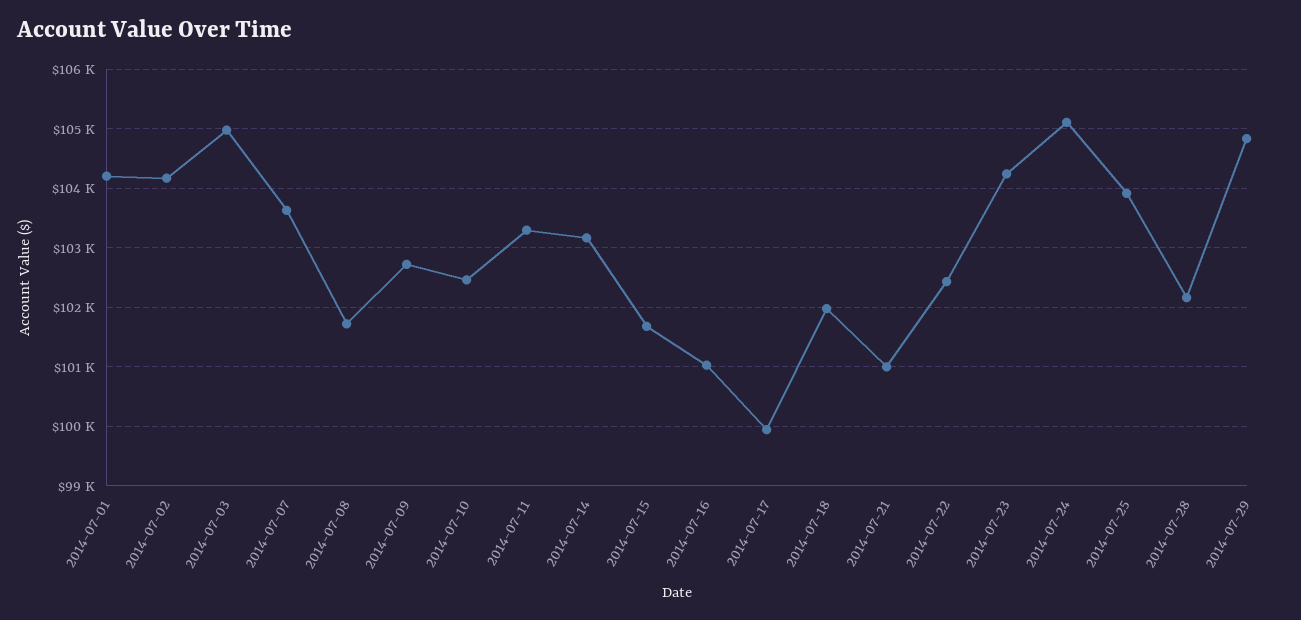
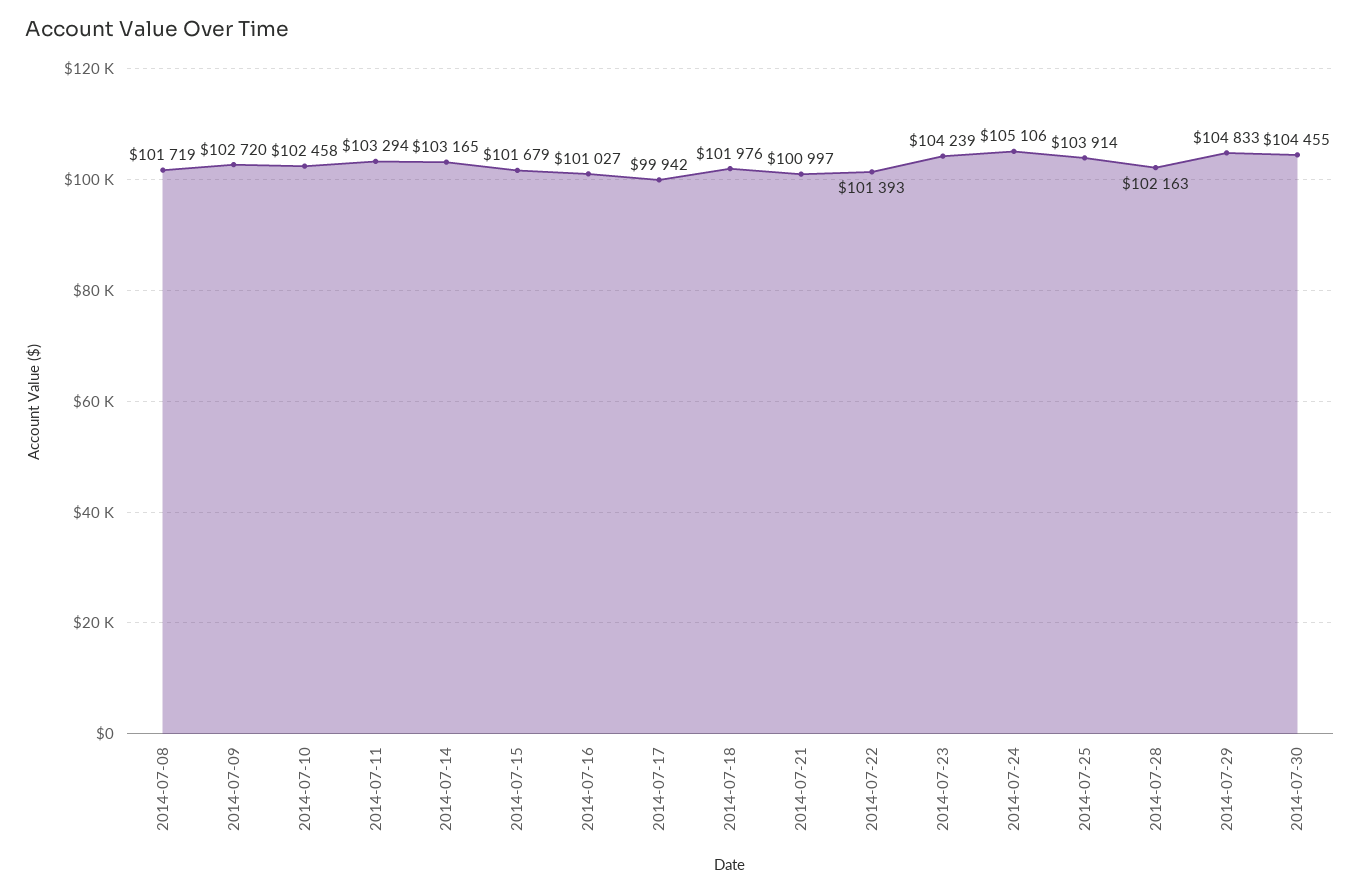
2014-07-01: 104200 -> none
2014-07-02: 104200 -> none
2014-07-03: 105000 -> none
2014-07-07: 103600 -> none
2014-07-22: 102400 -> 101393
2014-07-30: none -> 104455

